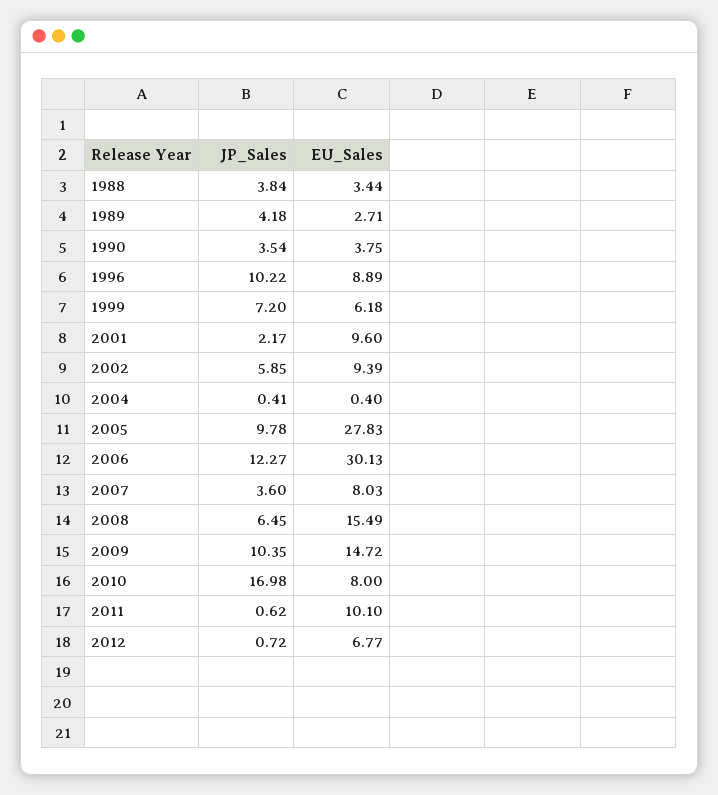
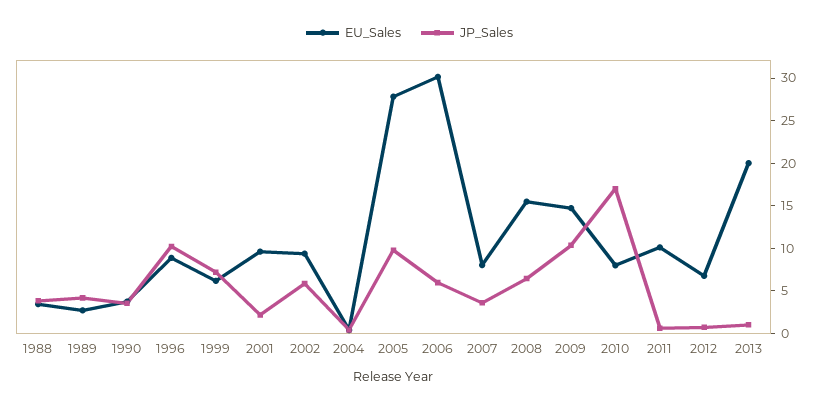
JP_Sales, 2006: 12.27 -> 6
EU_Sales, 2013: none -> 20
JP_Sales, 2013: none -> 1

